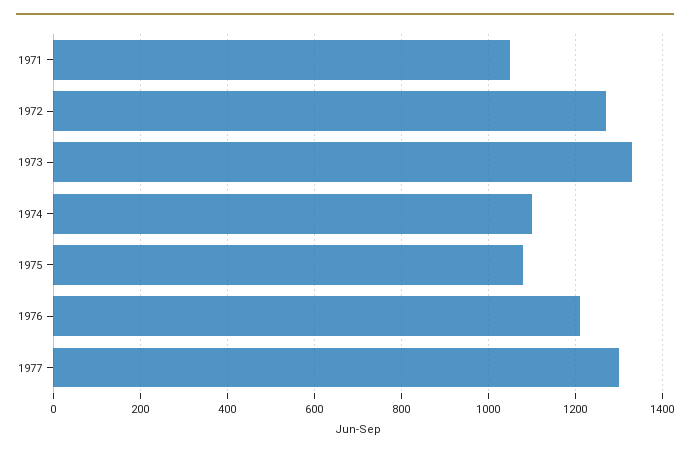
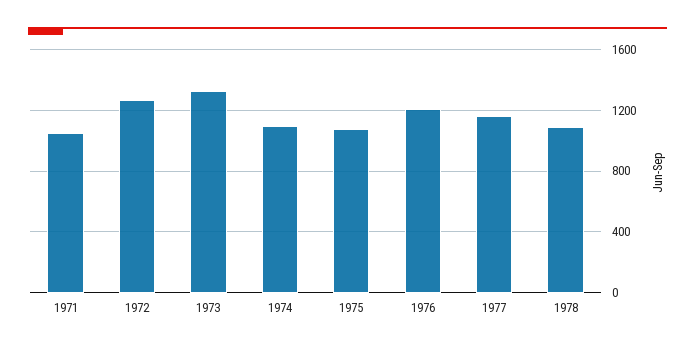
1977: 1300 -> 1150
1978: none -> 1100

